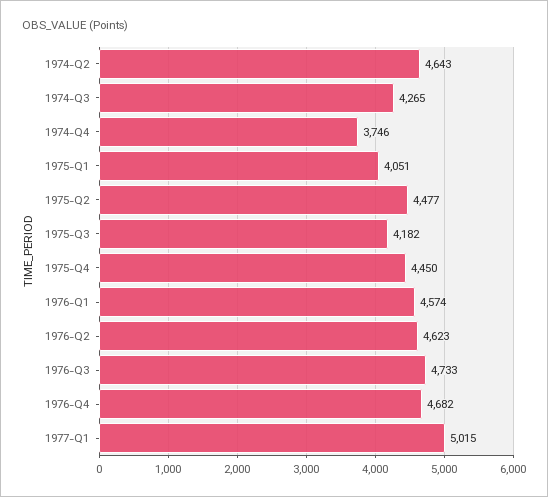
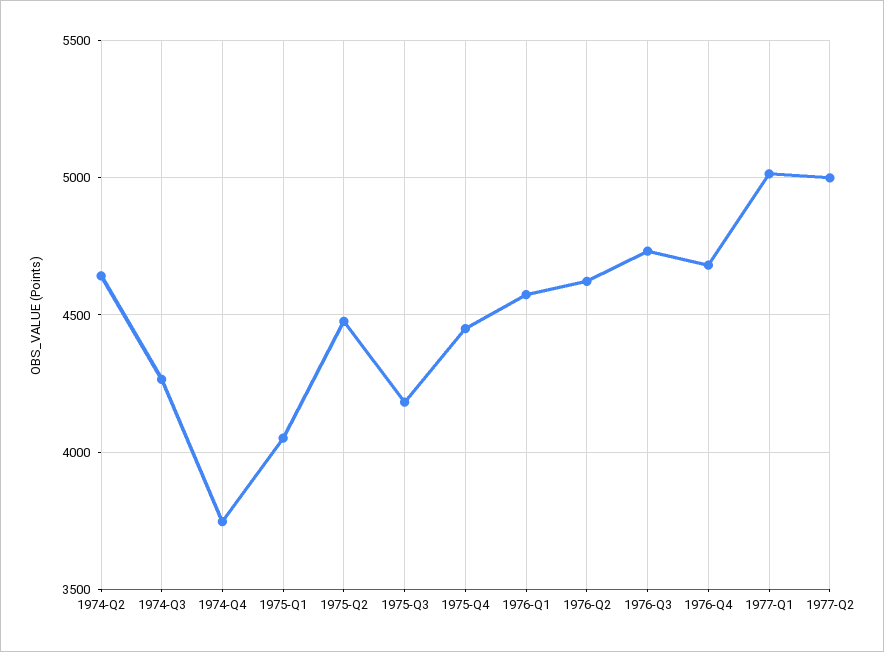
1977-Q2: none -> 5000

